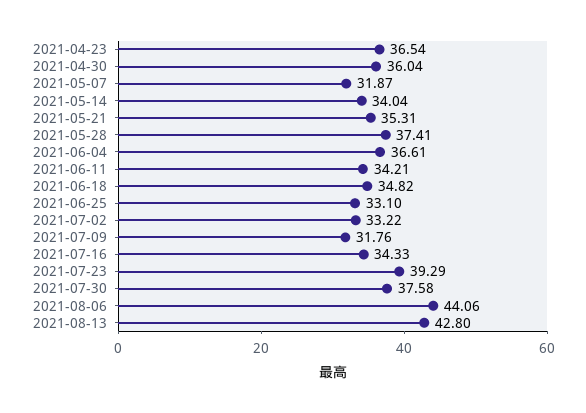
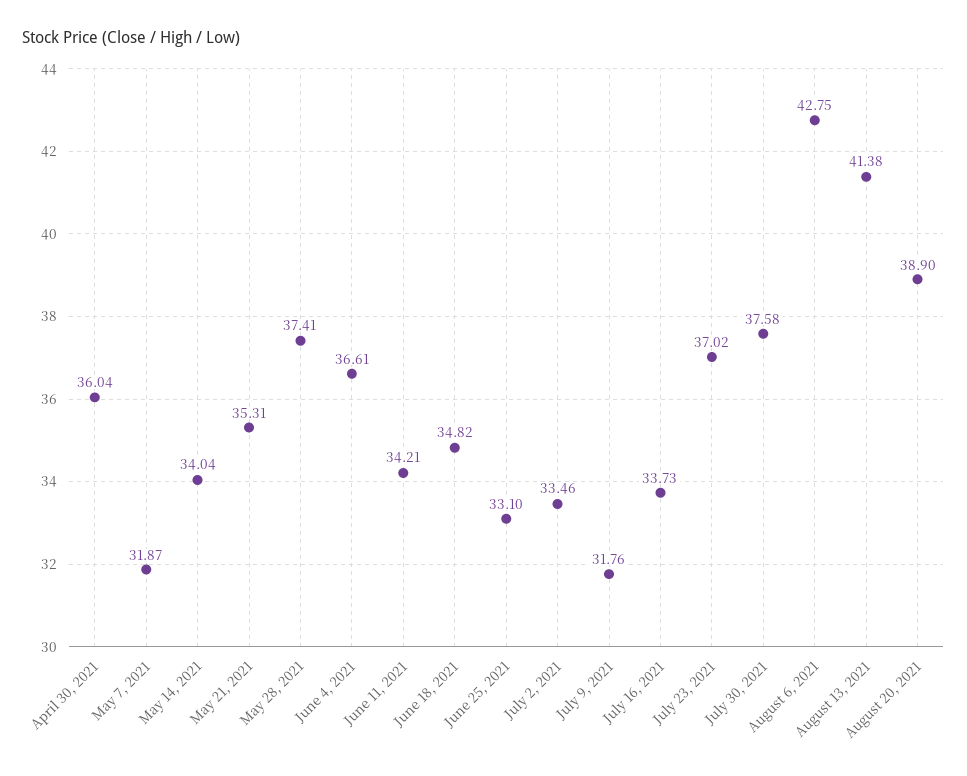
2021-04-23: 36.54 -> none
2021-07-02: 33.22 -> 33.46
2021-07-16: 34.33 -> 33.73
2021-07-23: 39.29 -> 37.02
2021-08-06: 44.06 -> 42.75
2021-08-13: 42.8 -> 41.38
August 20, 2021: none -> 38.9

